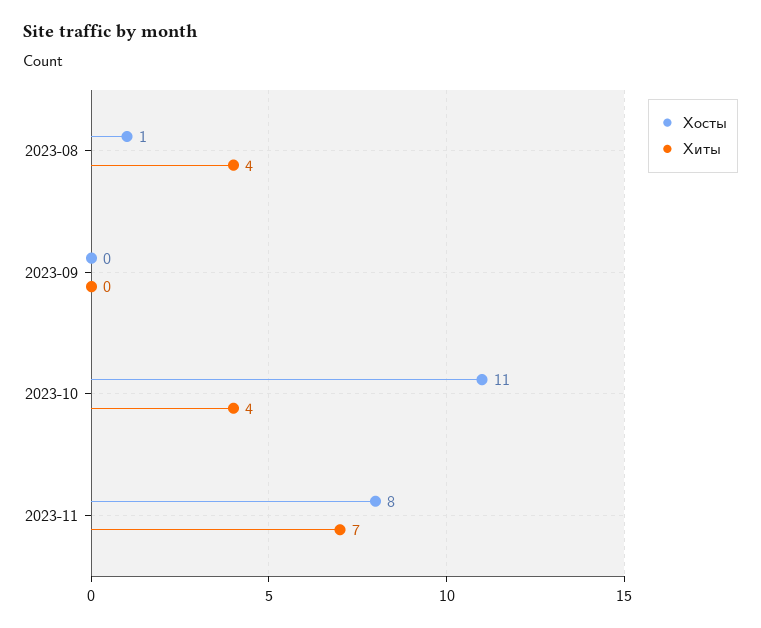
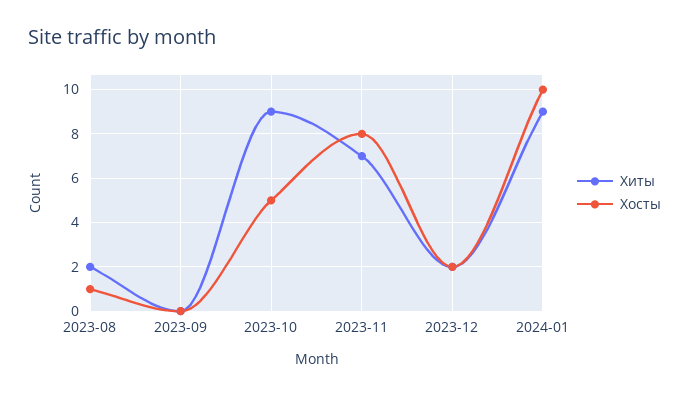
Хиты, 2023-08: 4 -> 2
Хосты, 2023-10: 11 -> 5
Хиты, 2023-10: 4 -> 9
Хиты, 2023-12: none -> 2
Хосты, 2023-12: none -> 2
Хиты, 2024-01: none -> 9
Хосты, 2024-01: none -> 10

